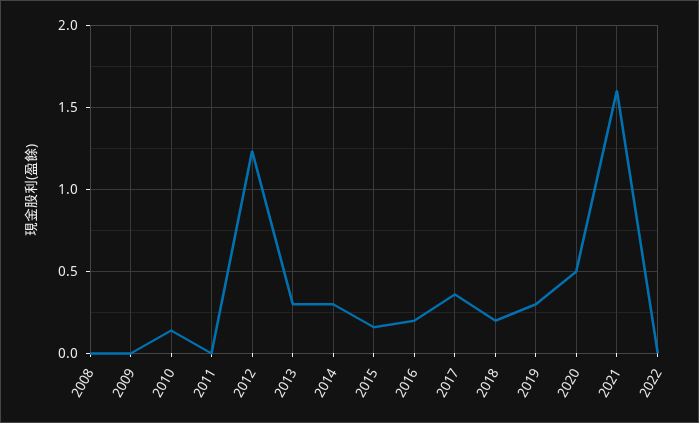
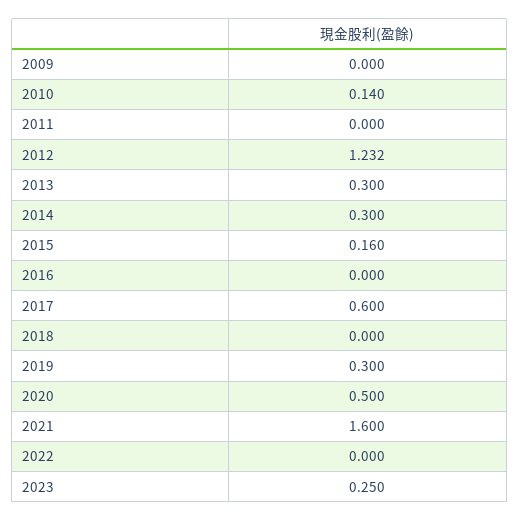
2008: 0 -> none
2016: 0.2 -> 0
2017: 0.35 -> 0.6
2018: 0.2 -> 0
2023: none -> 0.25

